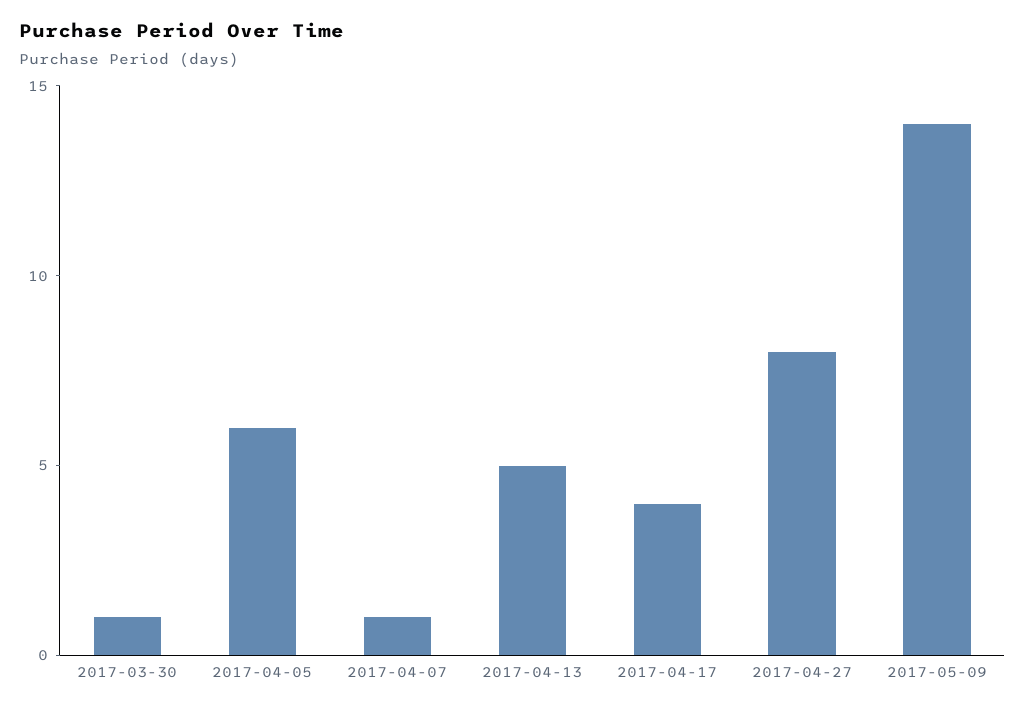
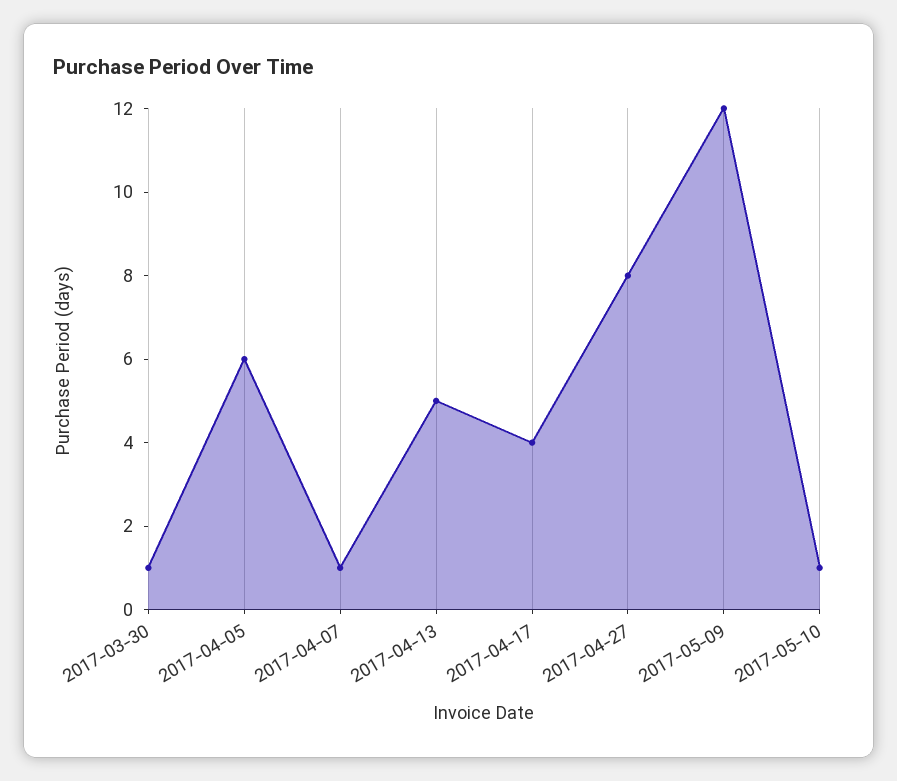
2017-05-09: 14 -> 12
2017-05-10: none -> 1

